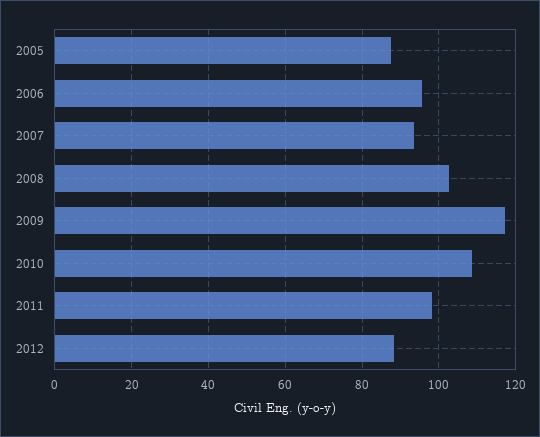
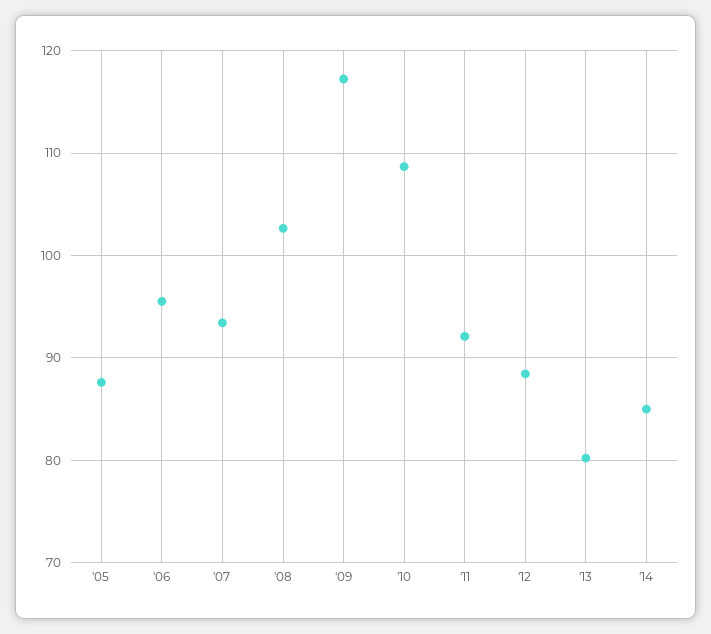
2011: 98 -> 92
'13: none -> 80
'14: none -> 85

